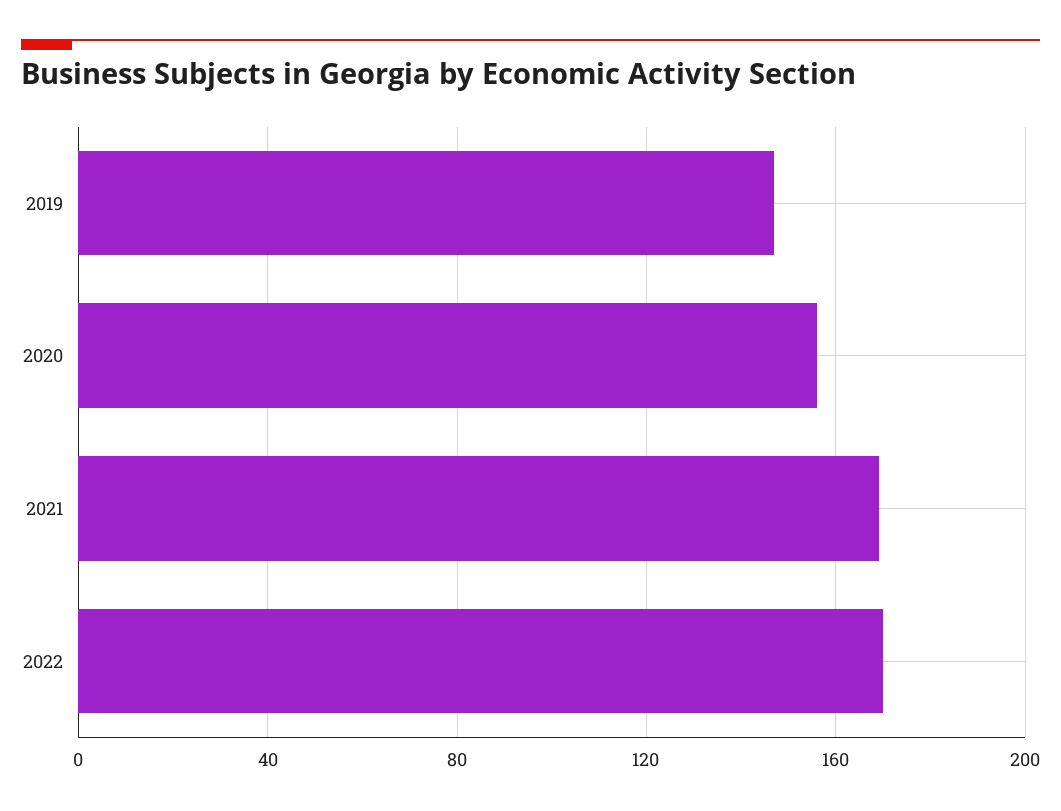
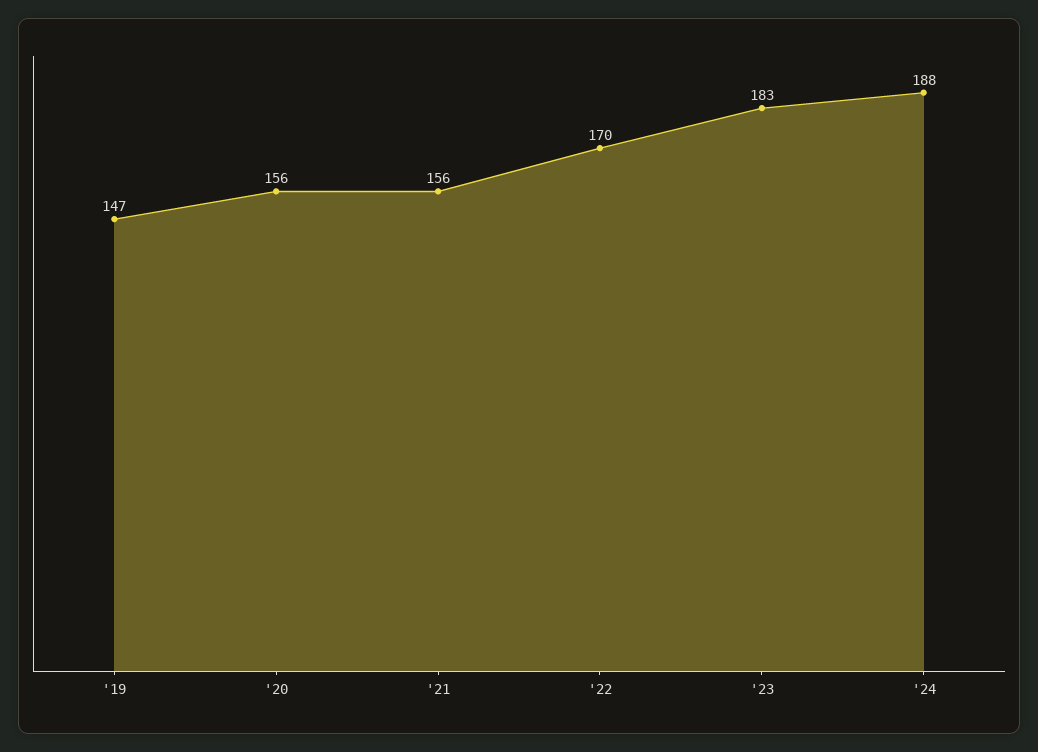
2021: 170 -> 156
'23: none -> 183
'24: none -> 188

